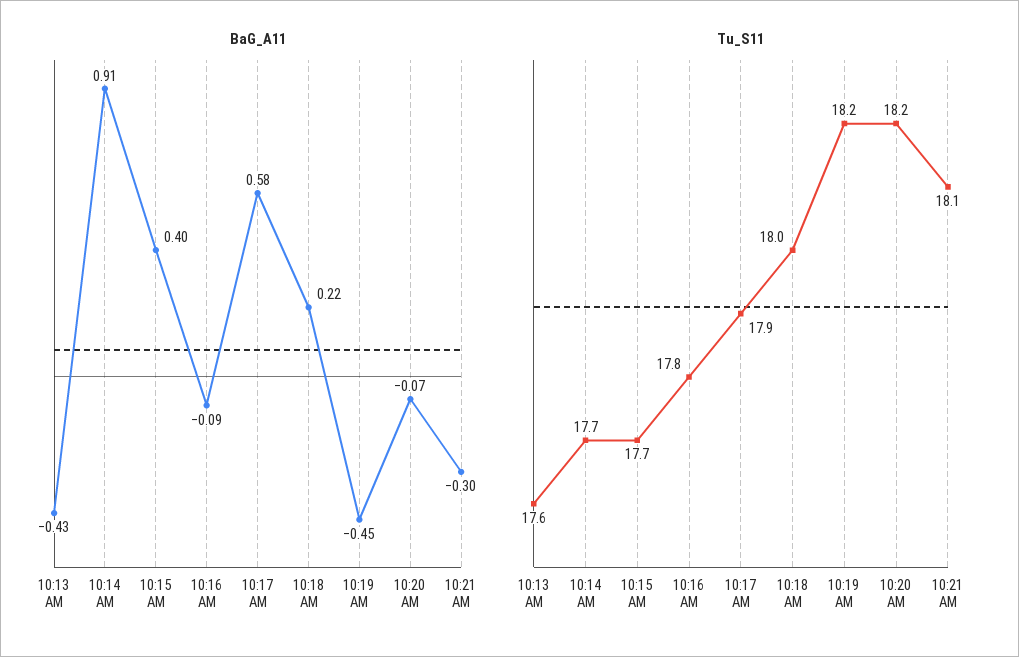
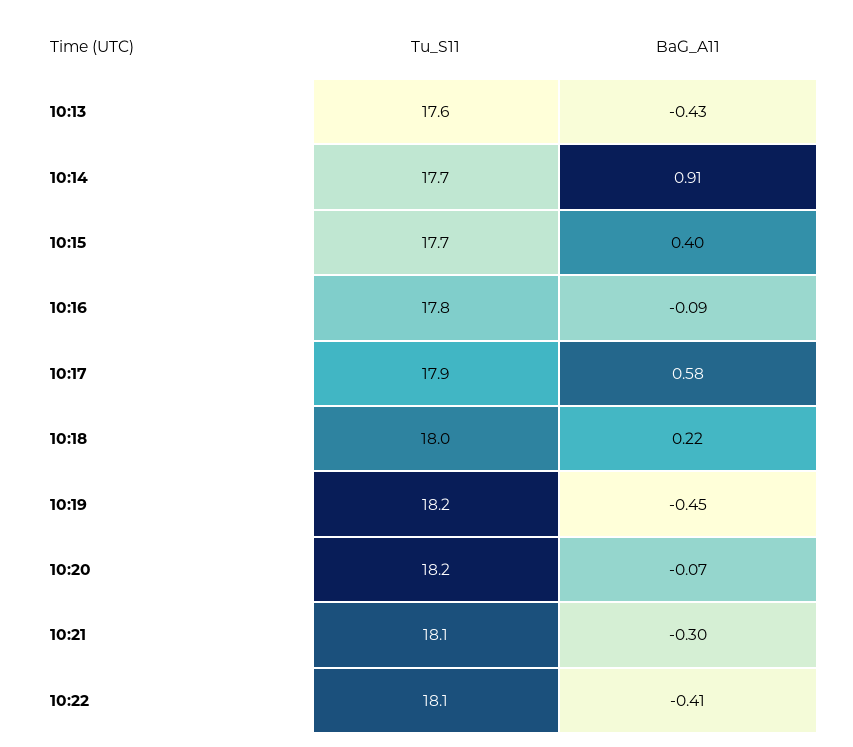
Tu_S11, 10:22: none -> 18.1
BaG_A11, 10:22: none -> -0.41

